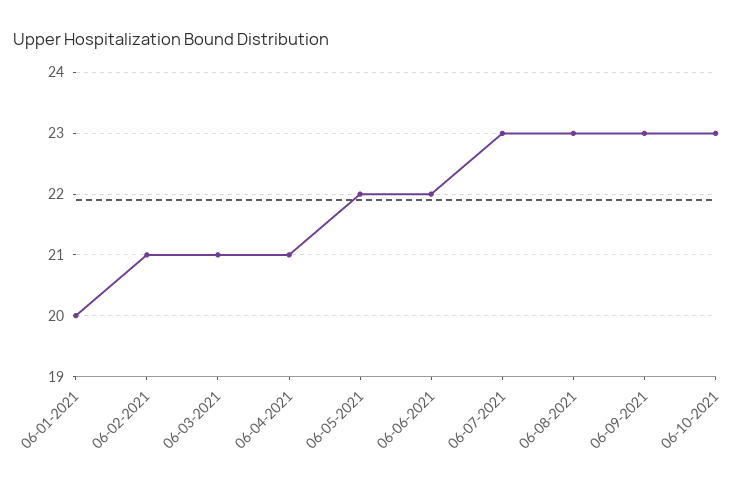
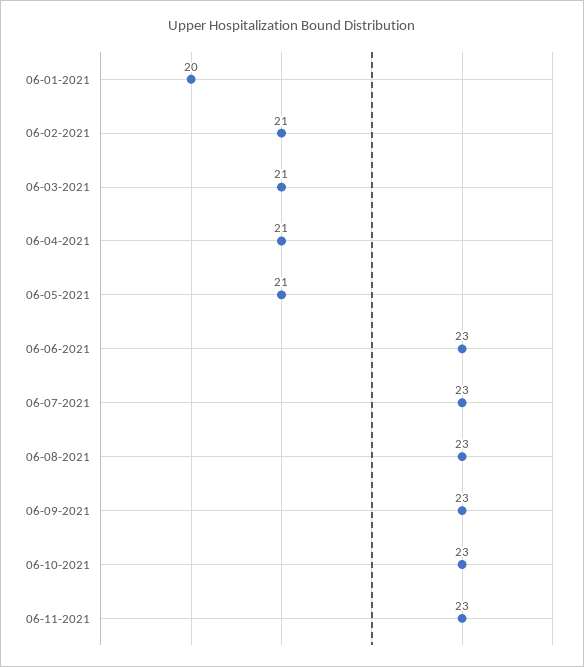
06-05-2021: 22 -> 21
06-06-2021: 22 -> 23
06-11-2021: none -> 23

